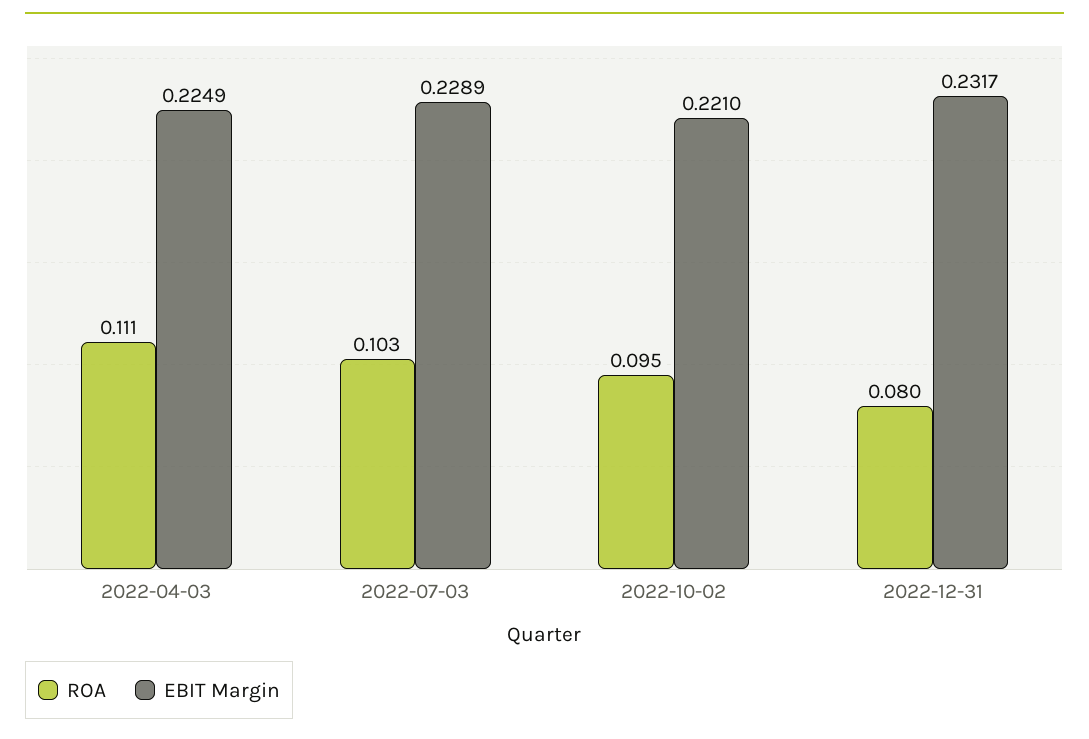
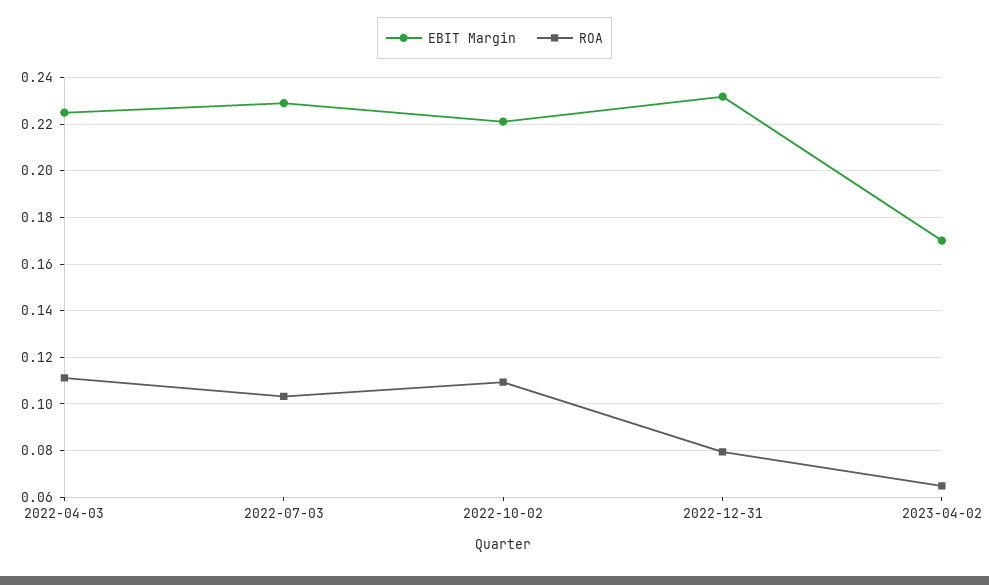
ROA, 2022-10-02: 0.095 -> 0.11
EBIT Margin, 2023-04-02: none -> 0.17
ROA, 2023-04-02: none -> 0.065

